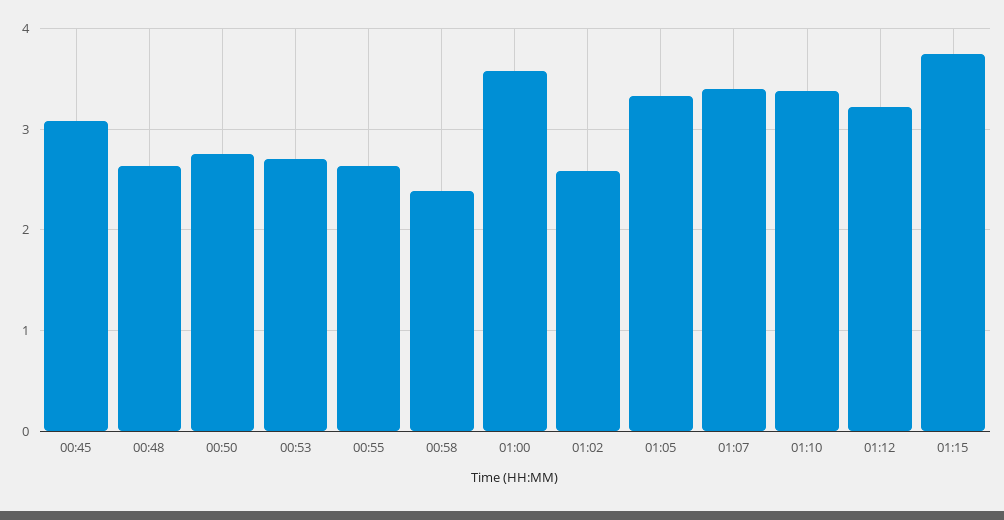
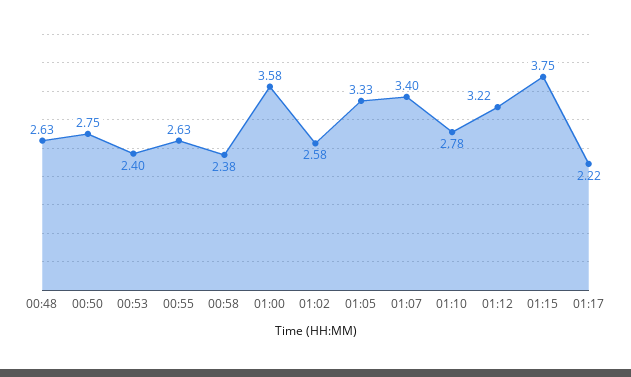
00:45: 3.1 -> none
00:53: 2.7 -> 2.4
01:10: 3.4 -> 2.78
01:17: none -> 2.22

